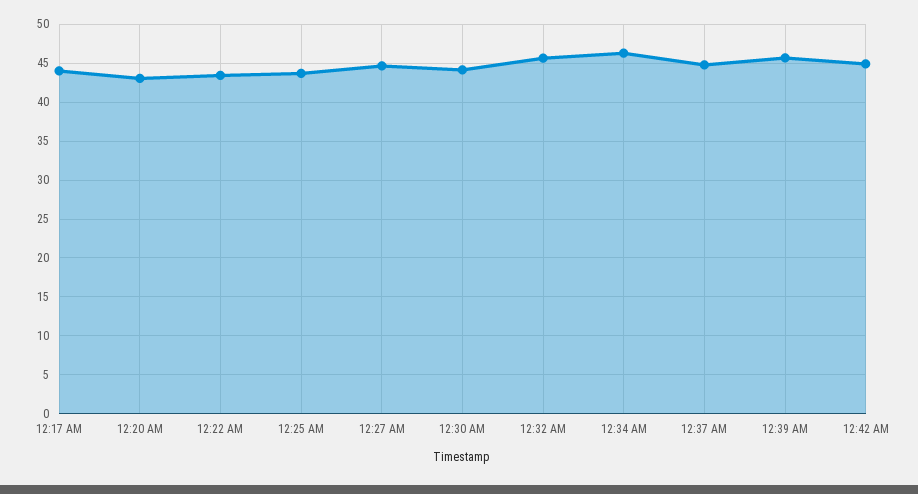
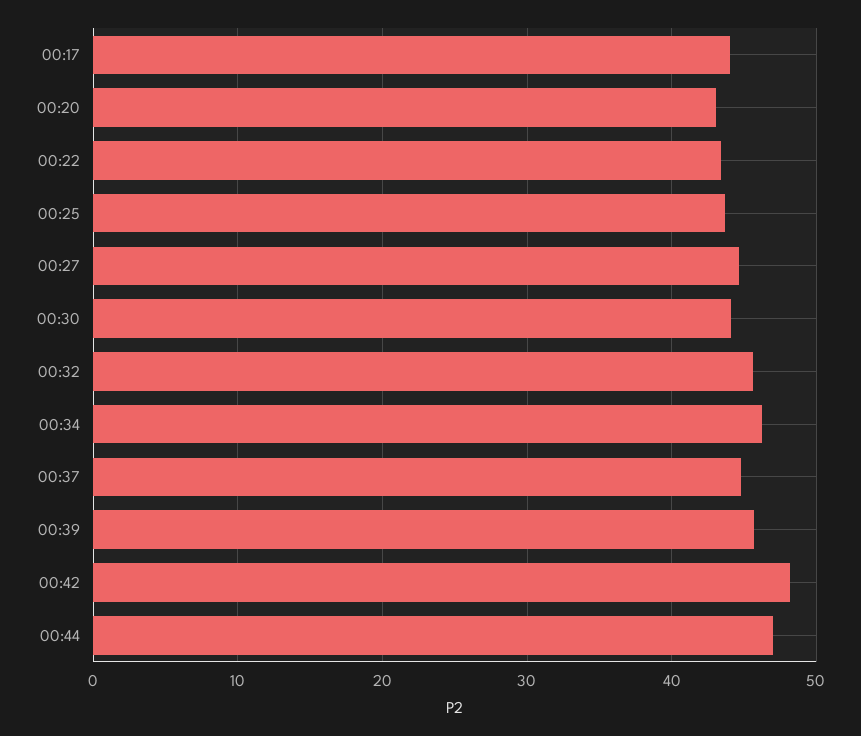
12:42 AM: 45 -> 48
00:44: none -> 47

